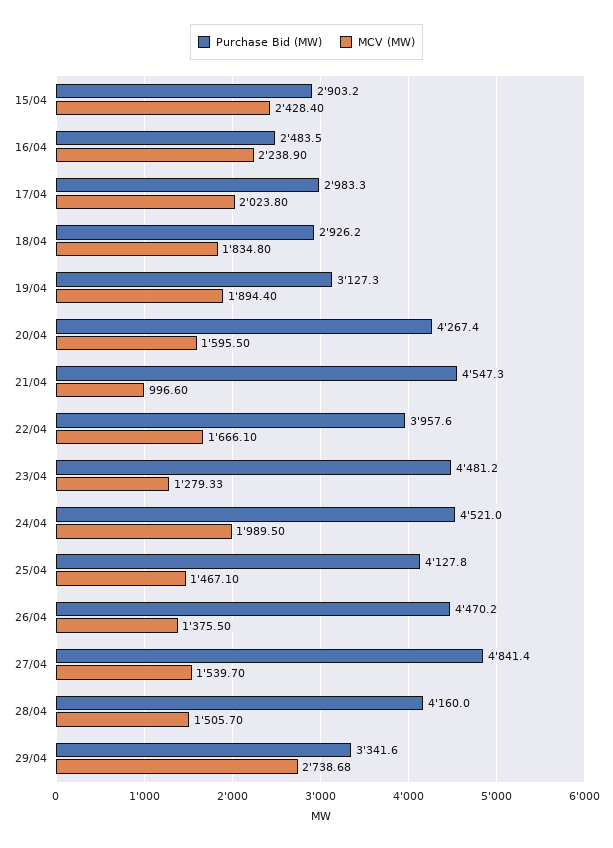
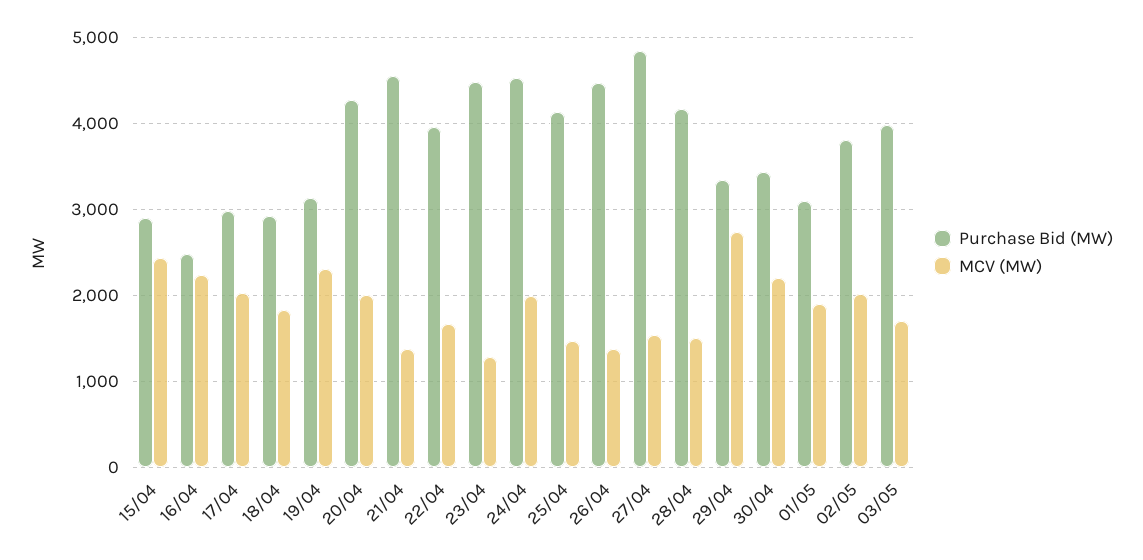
MCV (MW), 19/04: 1894.4 -> 2300
MCV (MW), 20/04: 1595.5 -> 2000
MCV (MW), 21/04: 996.6 -> 1400
Purchase Bid (MW), 30/04: none -> 3400
MCV (MW), 30/04: none -> 2200
Purchase Bid (MW), 01/05: none -> 3100
MCV (MW), 01/05: none -> 1900
Purchase Bid (MW), 02/05: none -> 3800
MCV (MW), 02/05: none -> 2000
Purchase Bid (MW), 03/05: none -> 4000
MCV (MW), 03/05: none -> 1700

